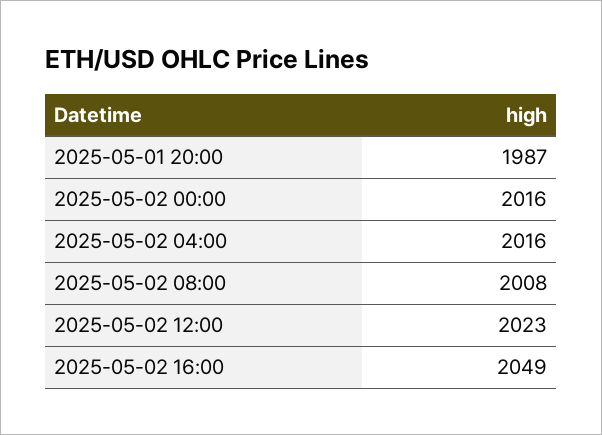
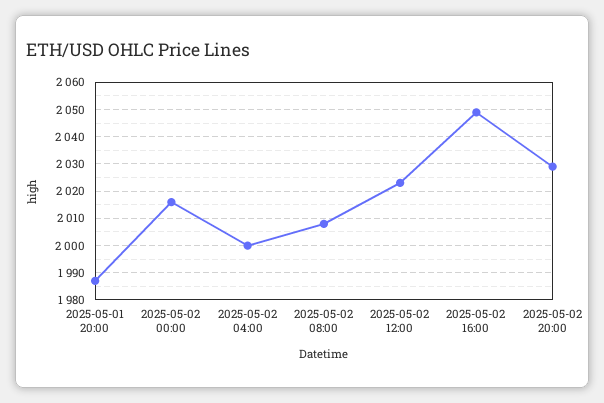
2025-05-02 04:00: 2016 -> 2000
2025-05-02 20:00: none -> 2030

